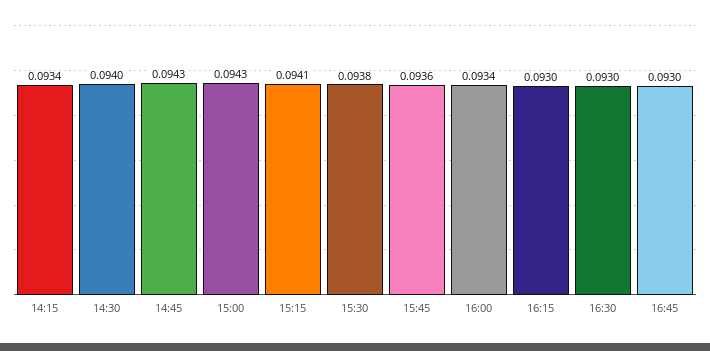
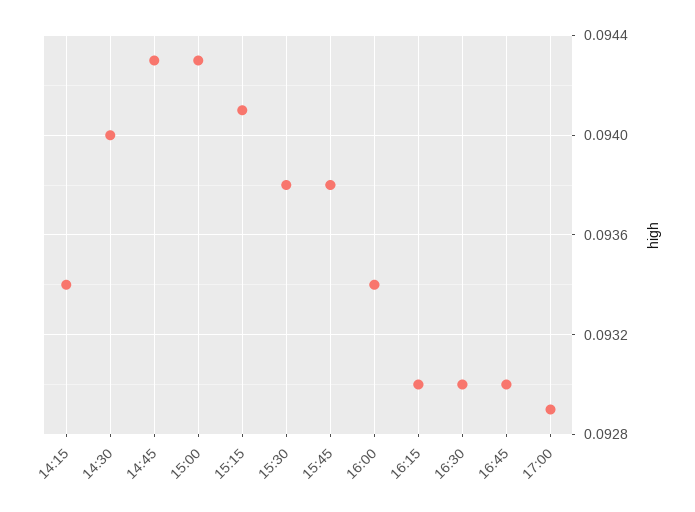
15:45: 0.0936 -> 0.0938
17:00: none -> 0.0929

